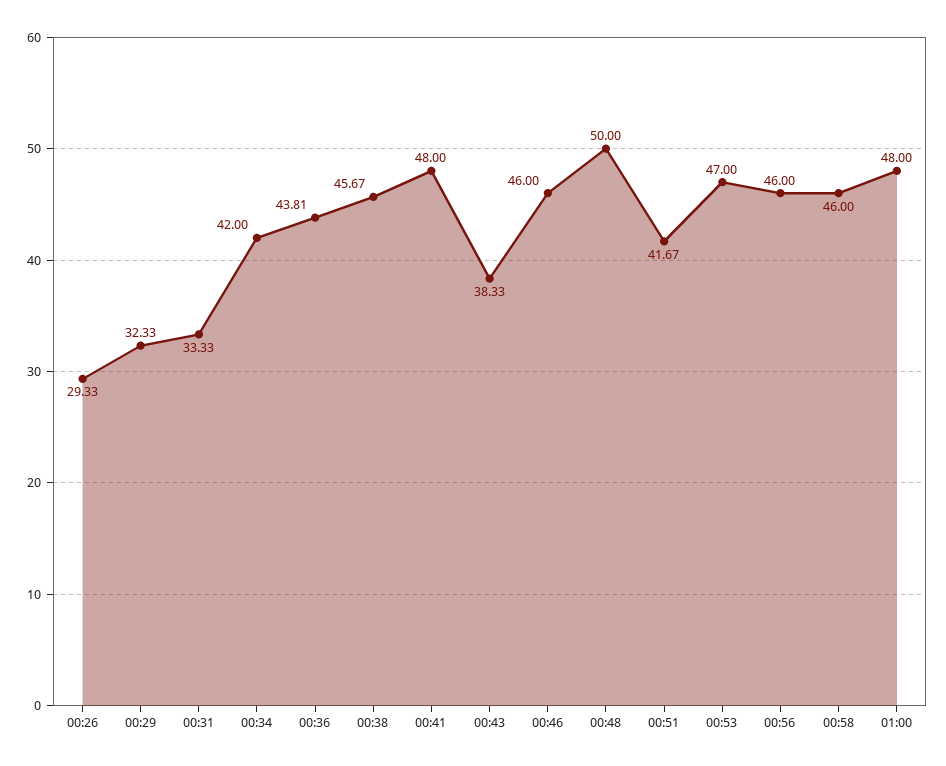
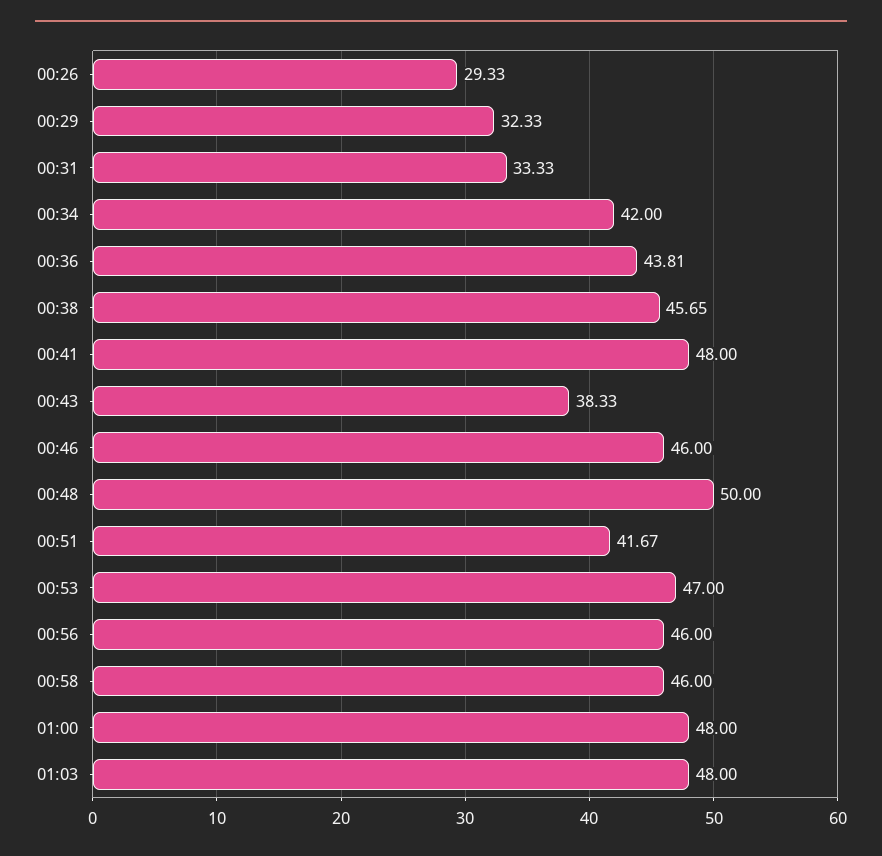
00:38: 45.67 -> 45.65
01:03: none -> 48

